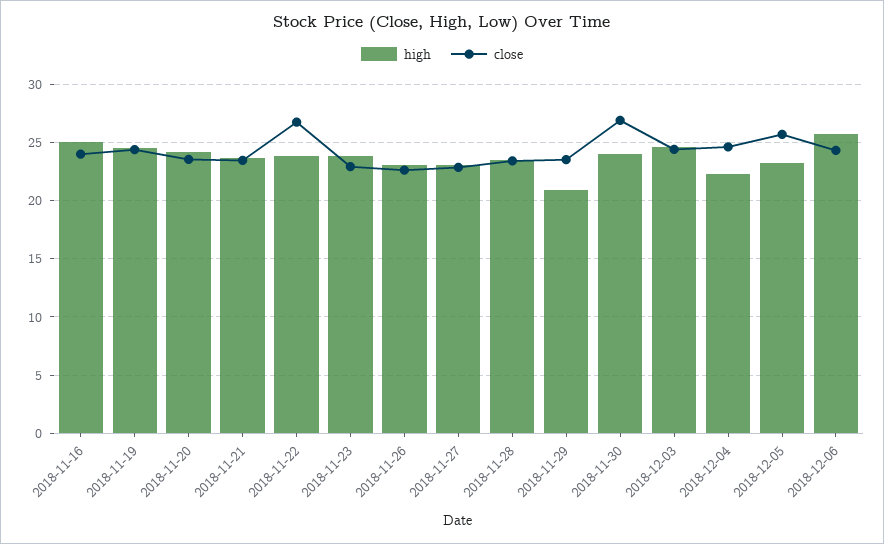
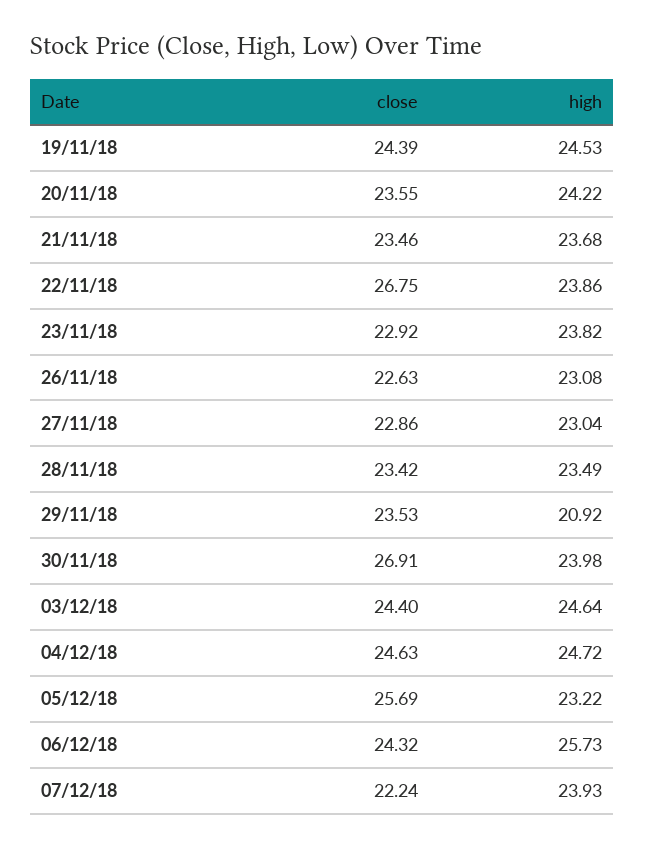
high, 2018-11-16: 25 -> none
close, 2018-11-16: 24 -> none
high, 2018-12-04: 22 -> 24.72
close, 07/12/18: none -> 22.24
high, 07/12/18: none -> 23.93

